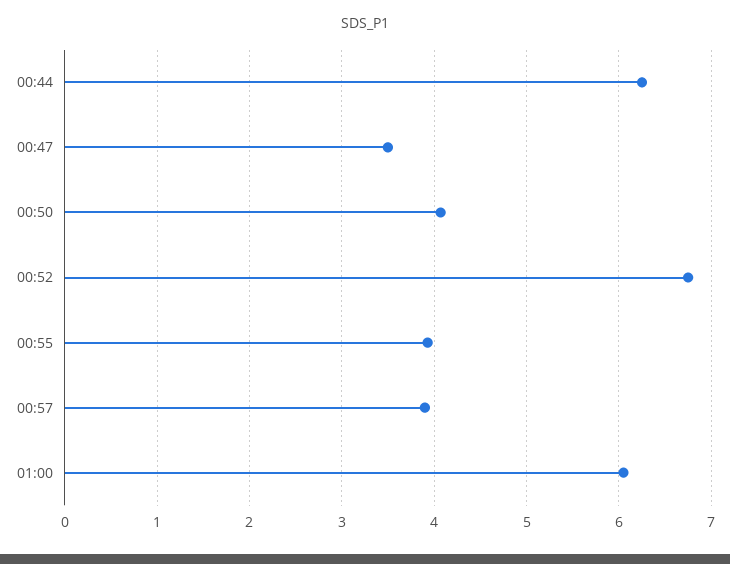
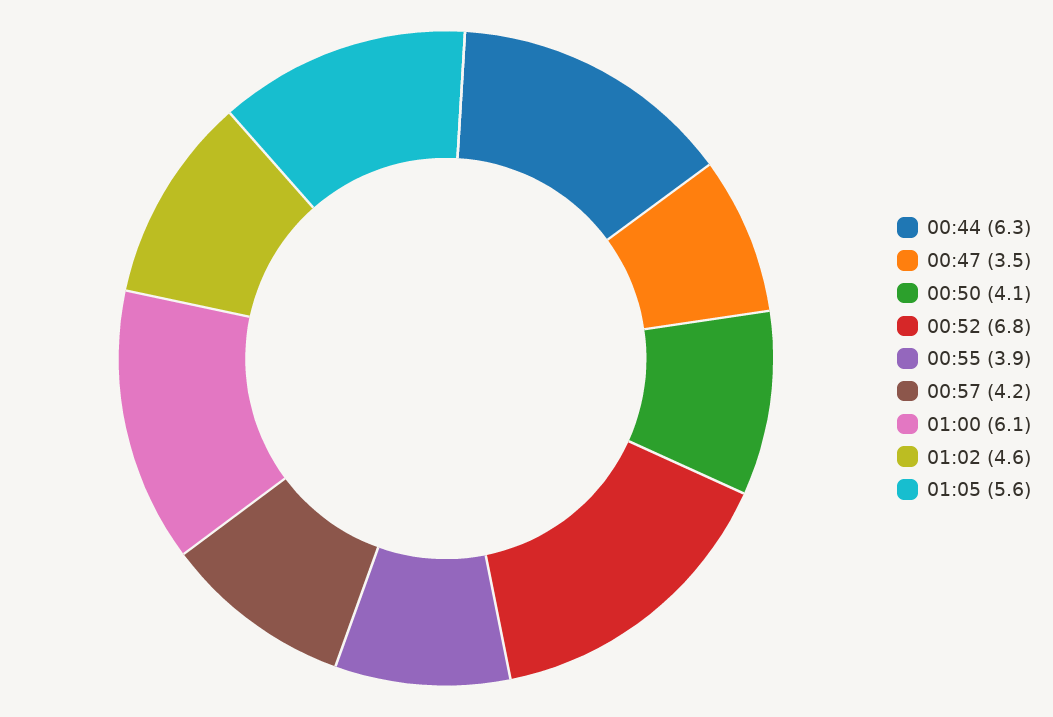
00:57: 3.9 -> 4.2
01:02: none -> 4.6
01:05: none -> 5.6

